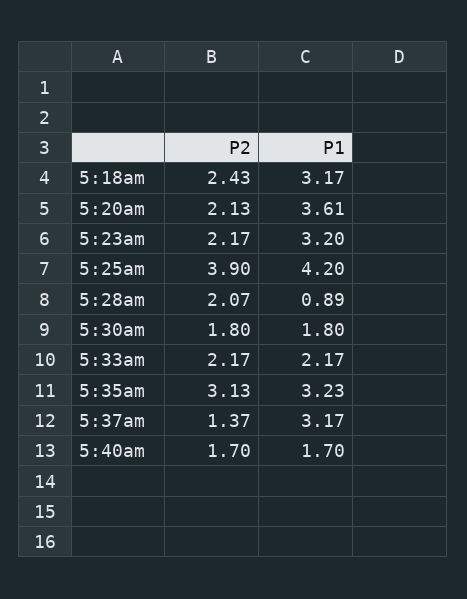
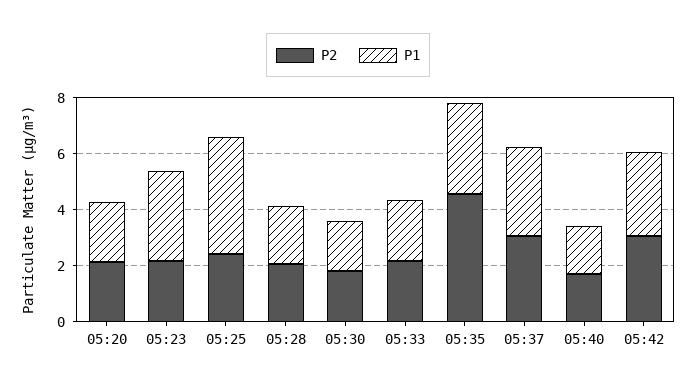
P2, 5:18am: 2.43 -> none
P1, 5:18am: 3.17 -> none
P1, 5:20am: 3.61 -> 2
P2, 5:25am: 3.9 -> 2.5
P1, 5:28am: 0.89 -> 2
P2, 5:35am: 3.13 -> 4.5
P2, 5:37am: 1.37 -> 3
P2, 05:42: none -> 3
P1, 05:42: none -> 3

